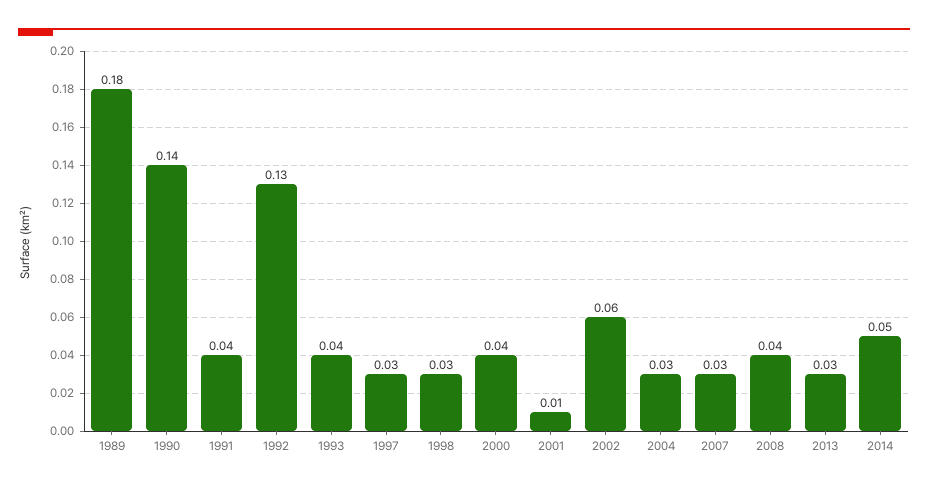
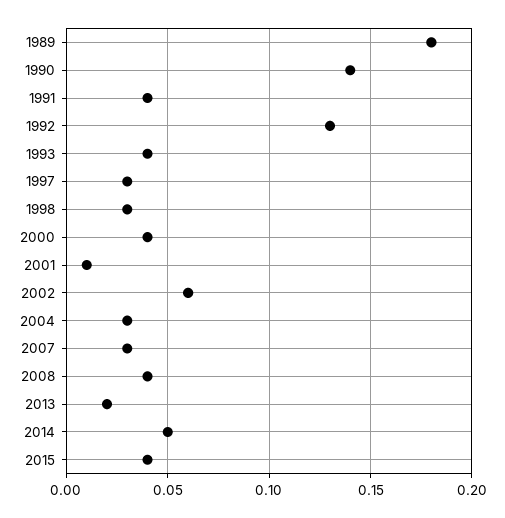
2013: 0.03 -> 0.02
2015: none -> 0.04

